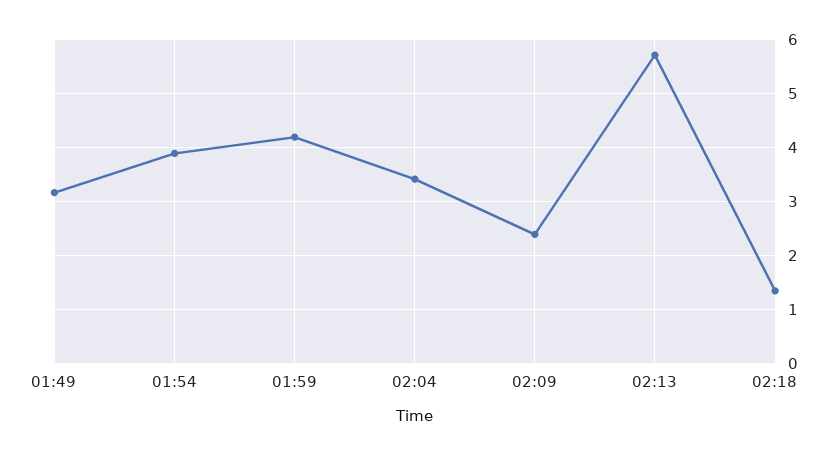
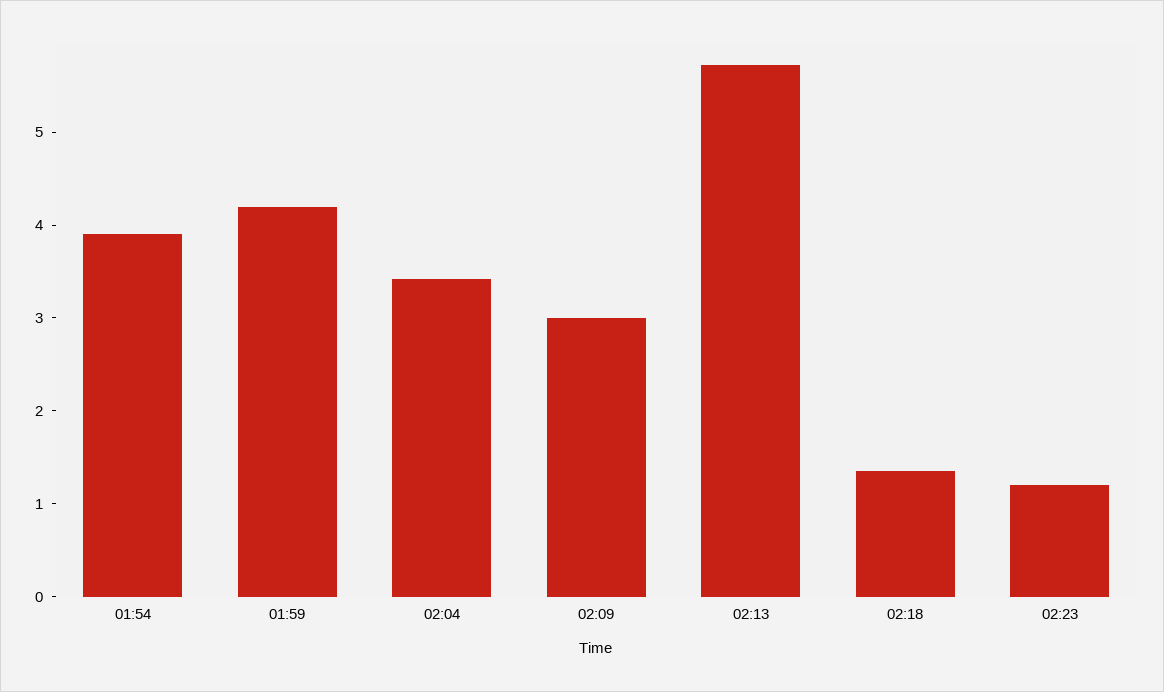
01:49: 3.2 -> none
02:09: 2.4 -> 3
02:23: none -> 1.2

